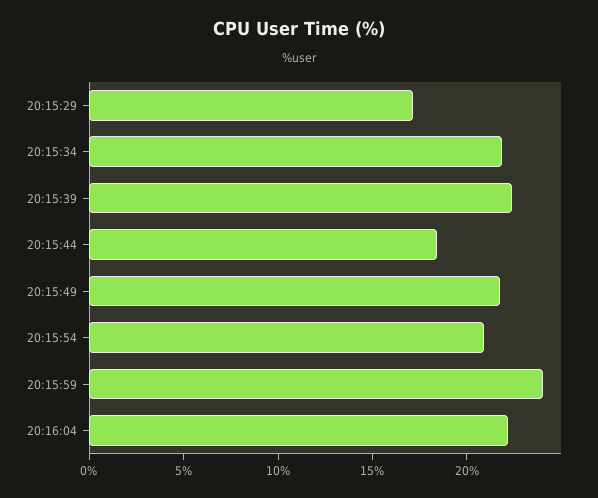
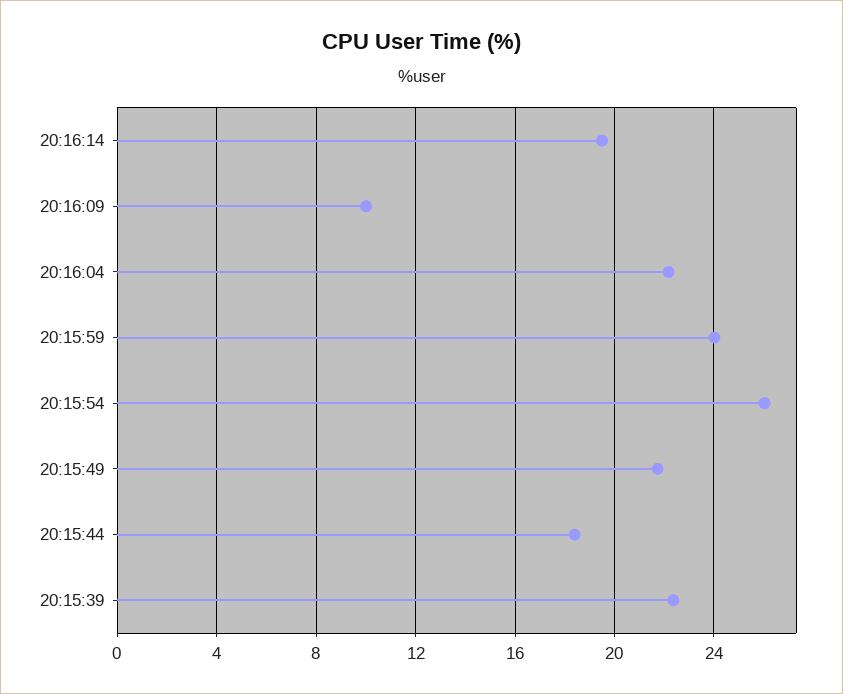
20:15:29: 17 -> none
20:15:34: 22 -> none
20:15:54: 21 -> 26
20:16:14: none -> 19.5
20:16:09: none -> 10

